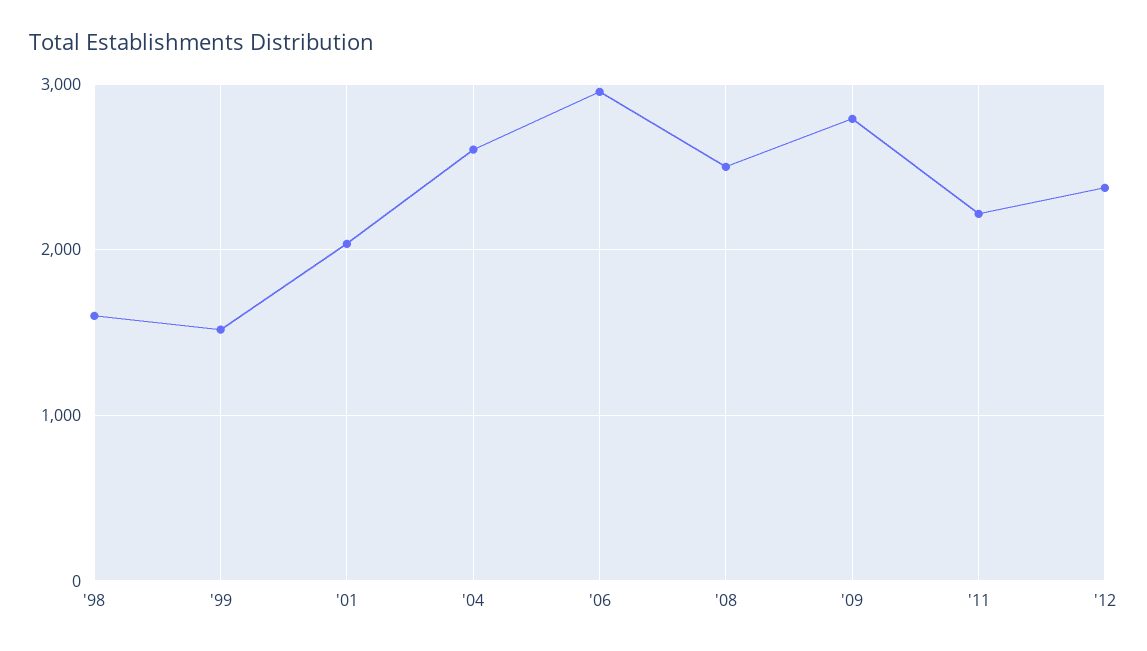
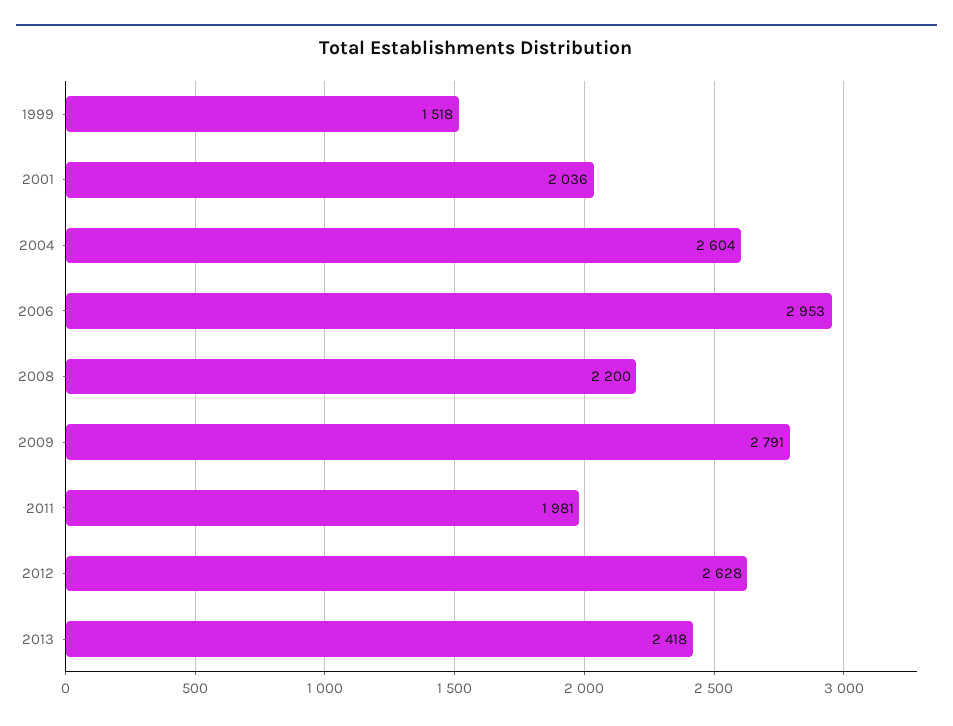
'98: 1600 -> none
'08: 2500 -> 2200
'11: 2200 -> 1981
'12: 2400 -> 2628
2013: none -> 2418

